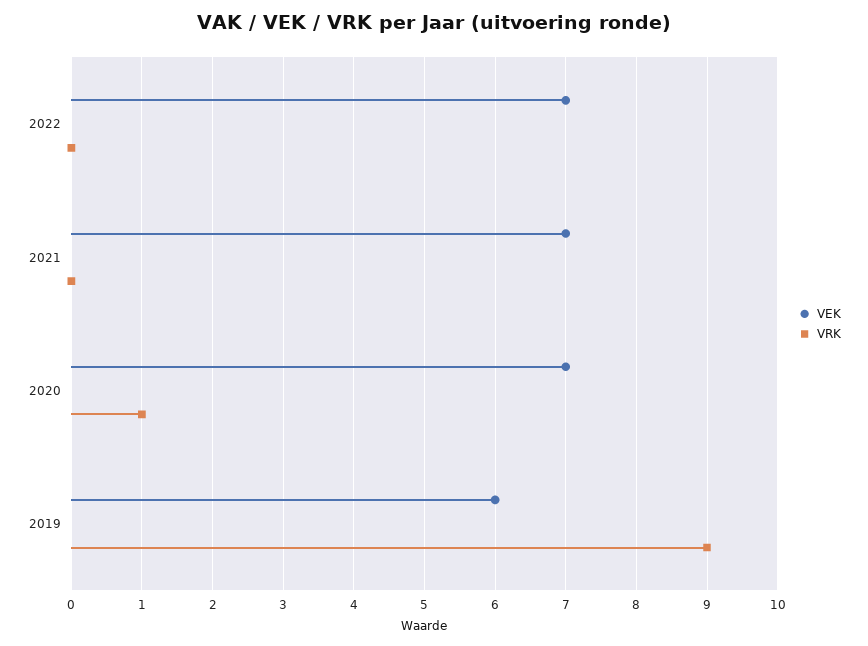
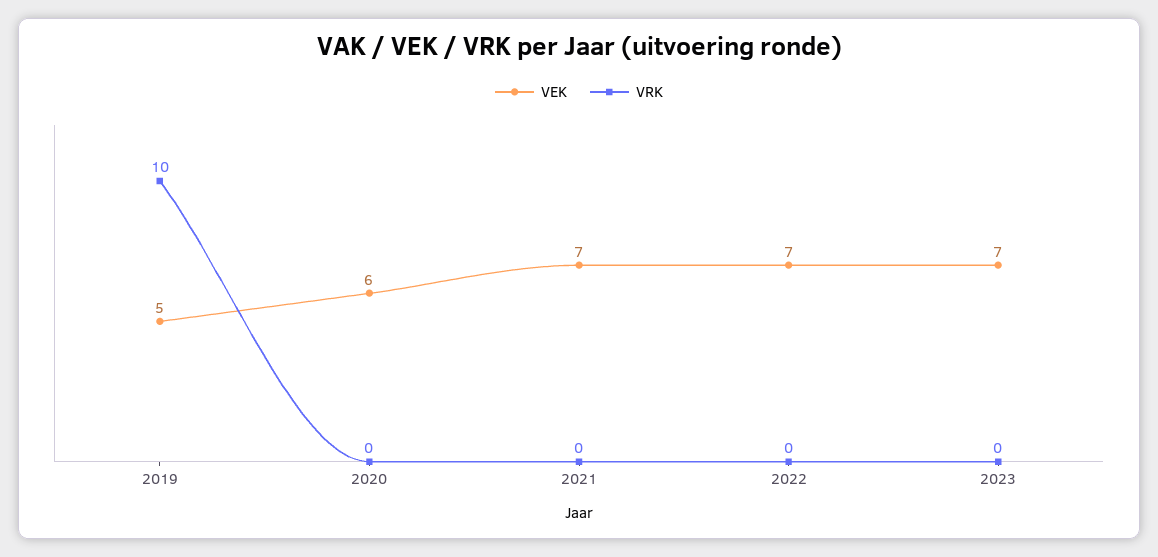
VEK, 2020: 7 -> 6
VRK, 2020: 1 -> 0
VEK, 2019: 6 -> 5
VRK, 2019: 9 -> 10
VEK, 2023: none -> 7
VRK, 2023: none -> 0

